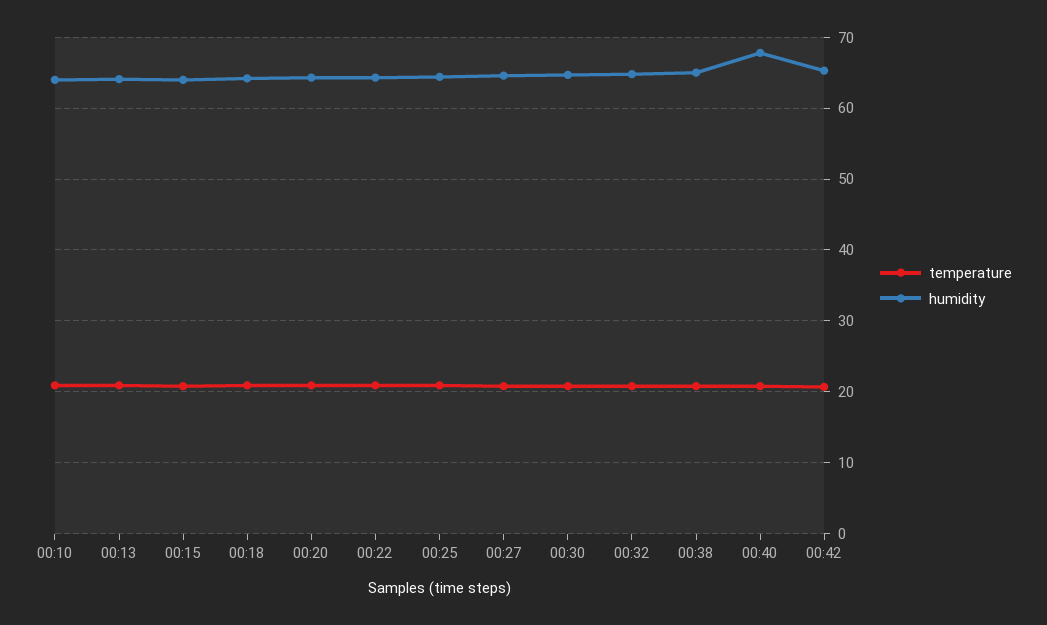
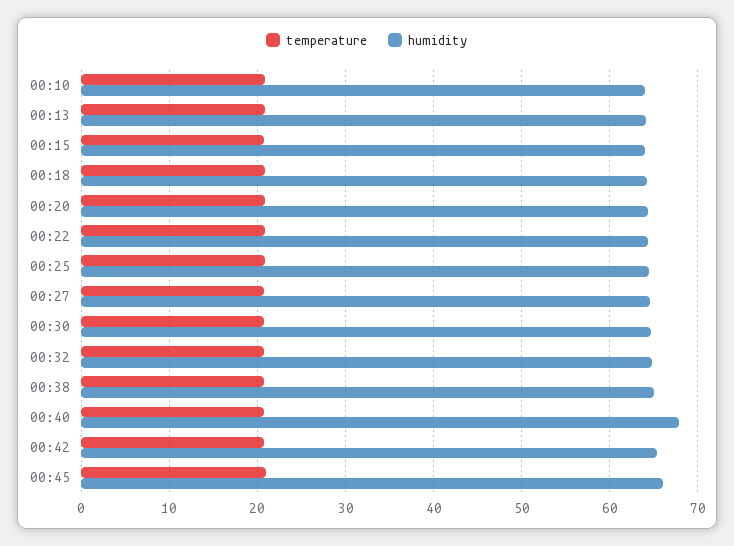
temperature, 00:45: none -> 21
humidity, 00:45: none -> 66

